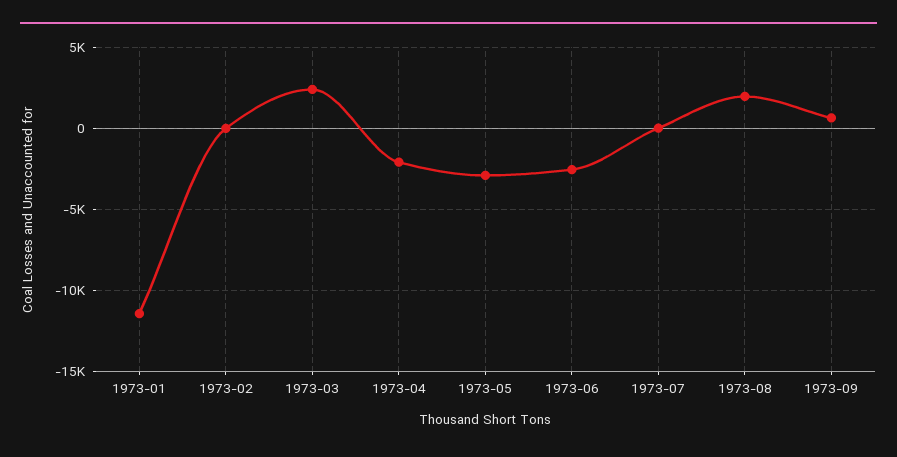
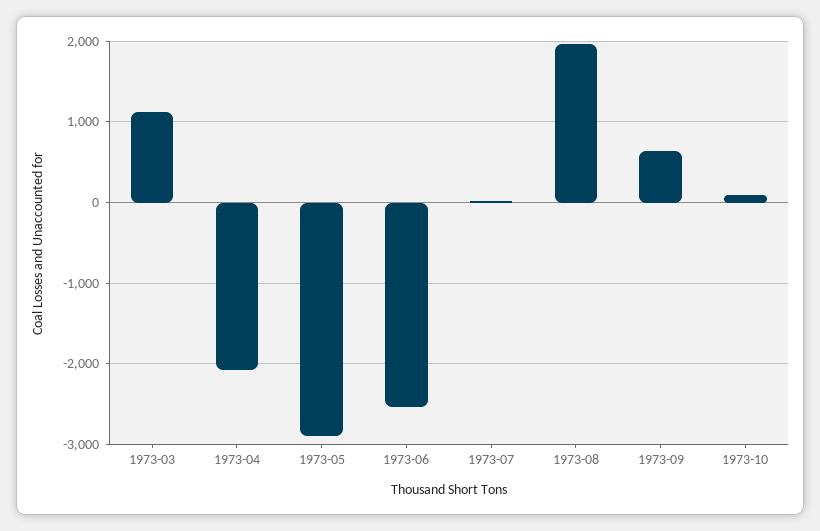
1973-01: -11500 -> none
1973-02: 0 -> none
1973-03: 2500 -> 1100
1973-10: none -> 100

